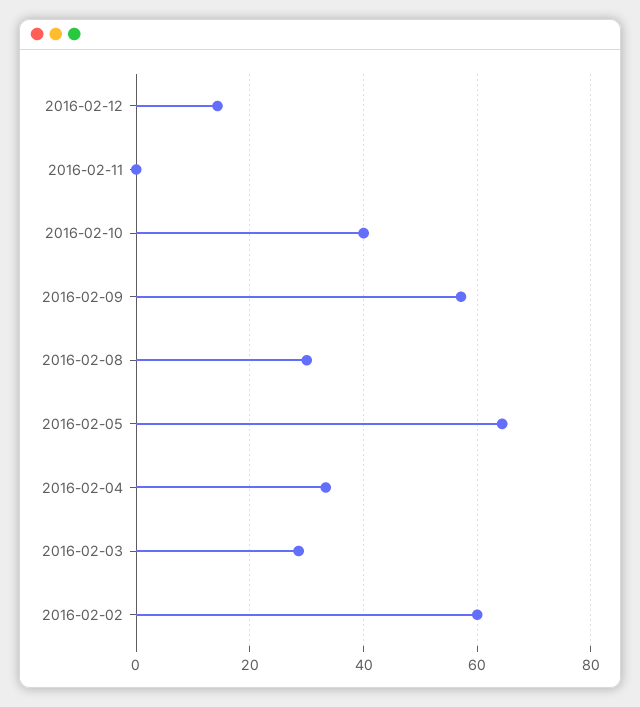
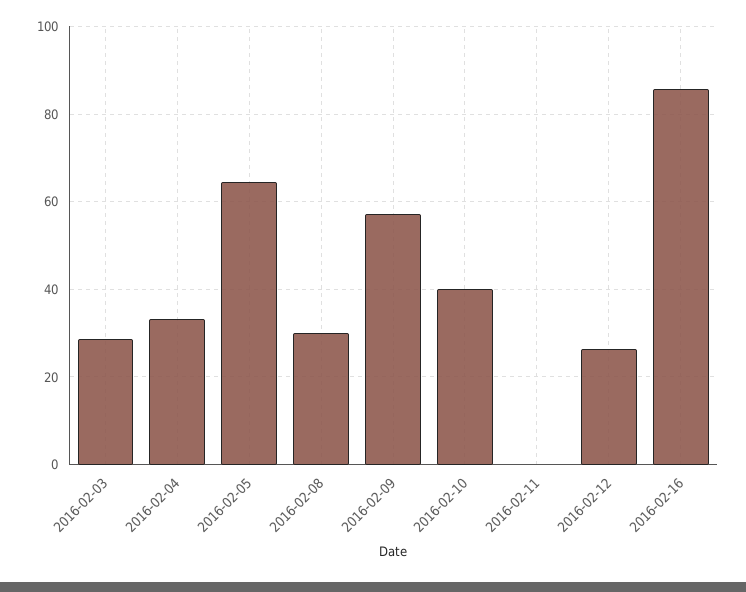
2016-02-12: 14 -> 26
2016-02-02: 60 -> none
2016-02-16: none -> 86

